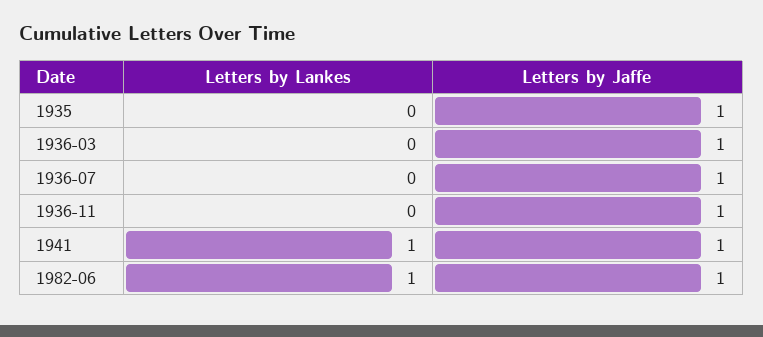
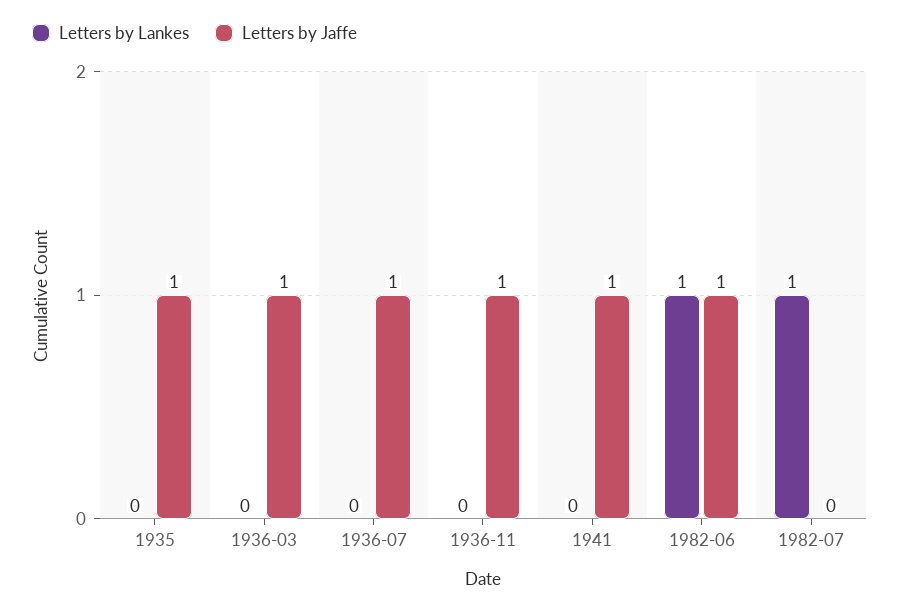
Letters by Lankes, 1941: 1 -> 0
Letters by Lankes, 1982-07: none -> 1
Letters by Jaffe, 1982-07: none -> 0

